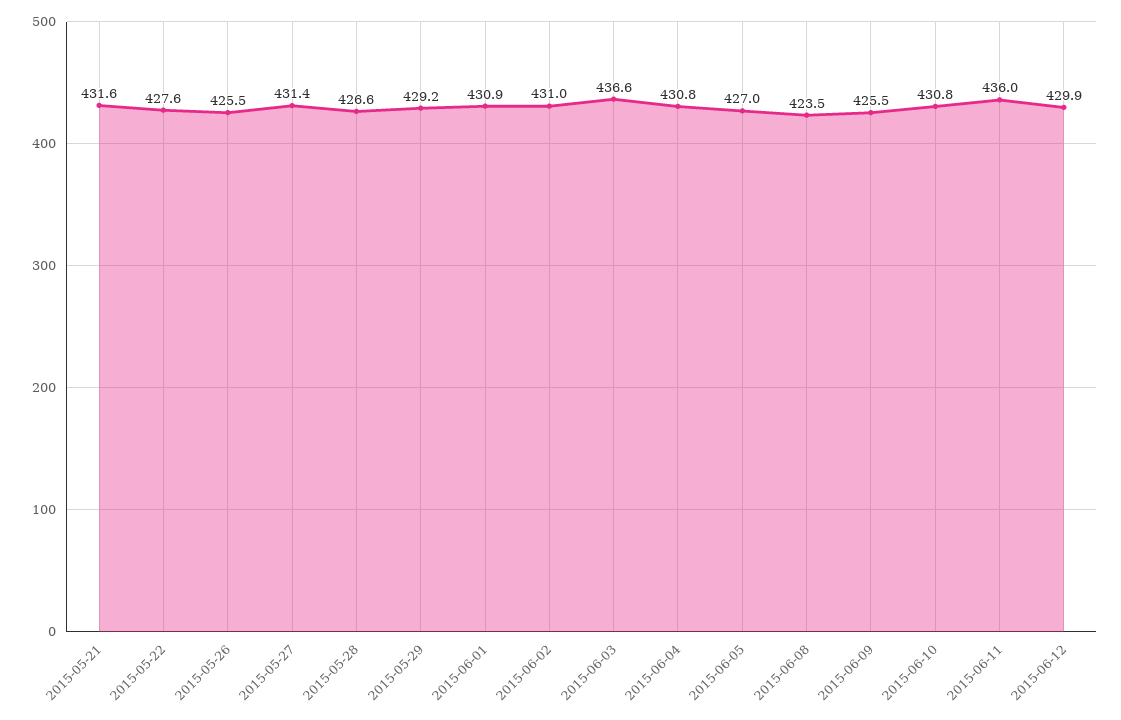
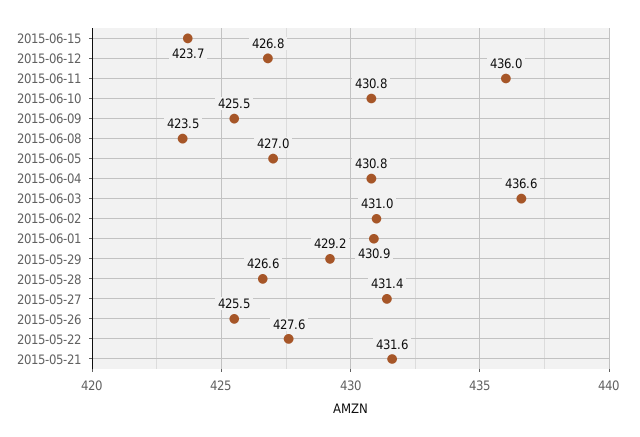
2015-06-12: 429.9 -> 426.8
2015-06-15: none -> 423.7

